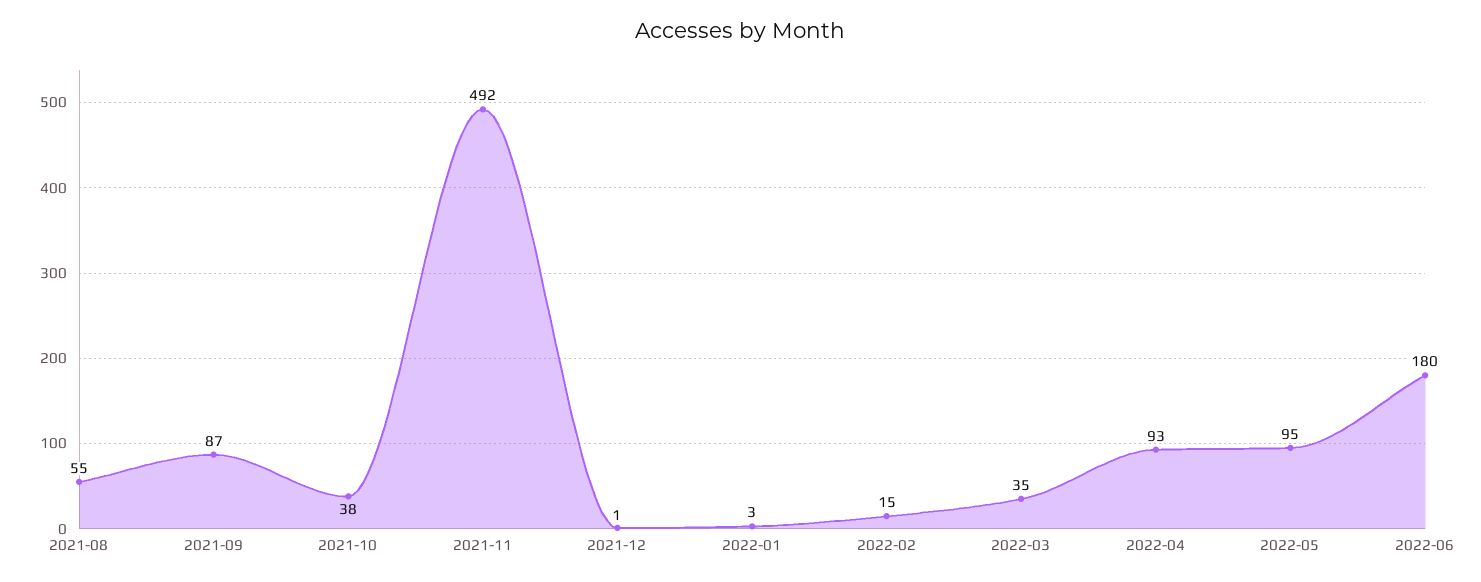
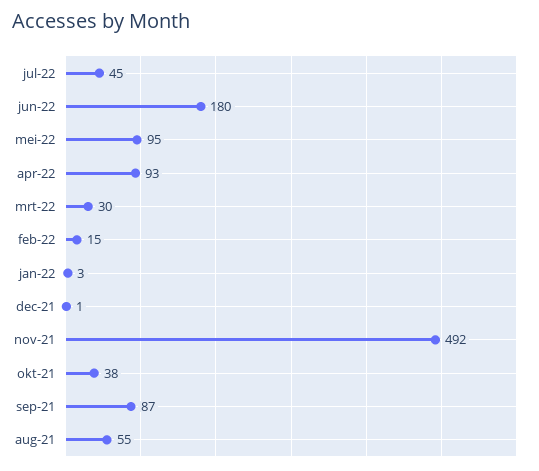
2022-03: 35 -> 30
jul-22: none -> 45

